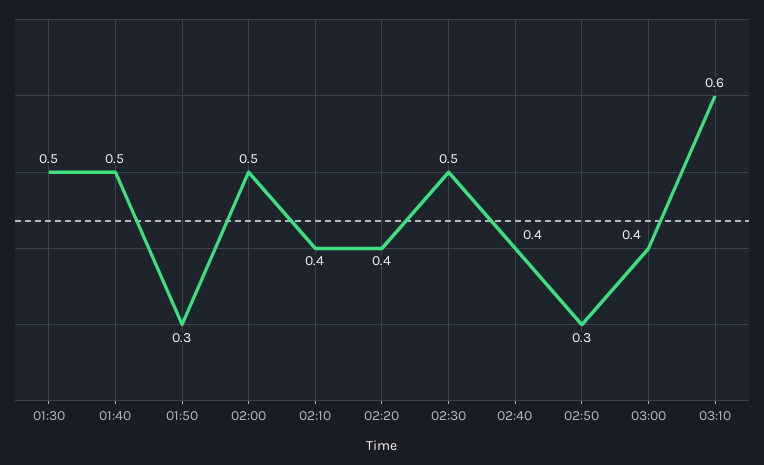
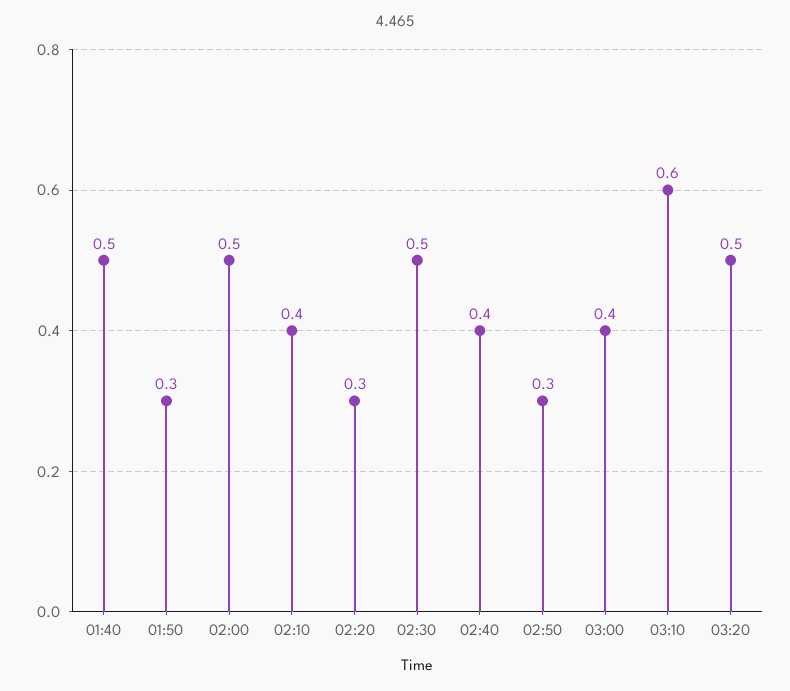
01:30: 0.5 -> none
02:20: 0.4 -> 0.3
03:20: none -> 0.5

